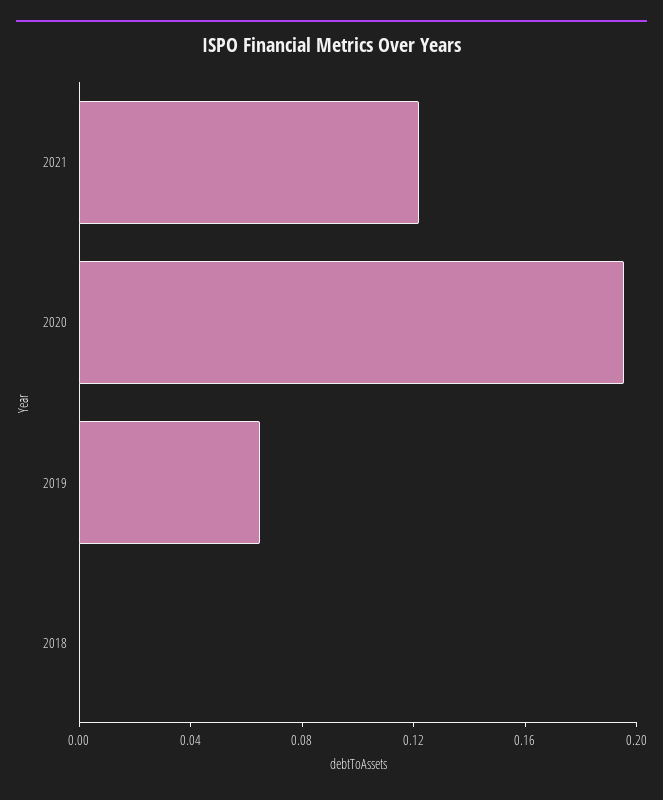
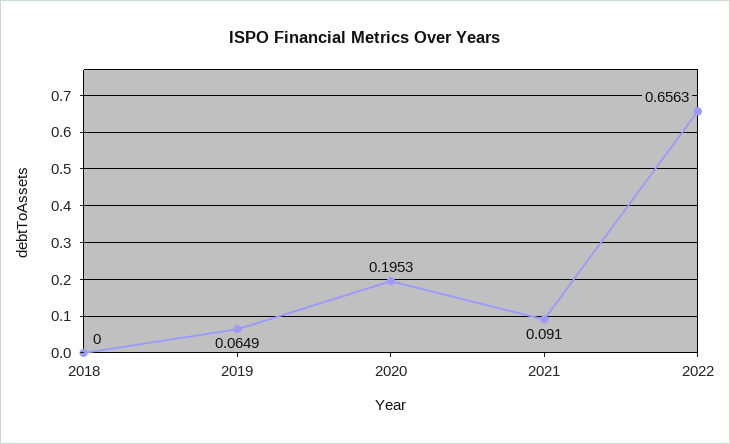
2021: 0.12 -> 0.091
2022: none -> 0.6563

